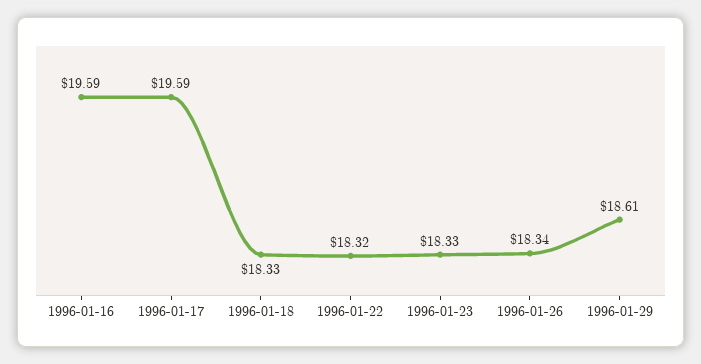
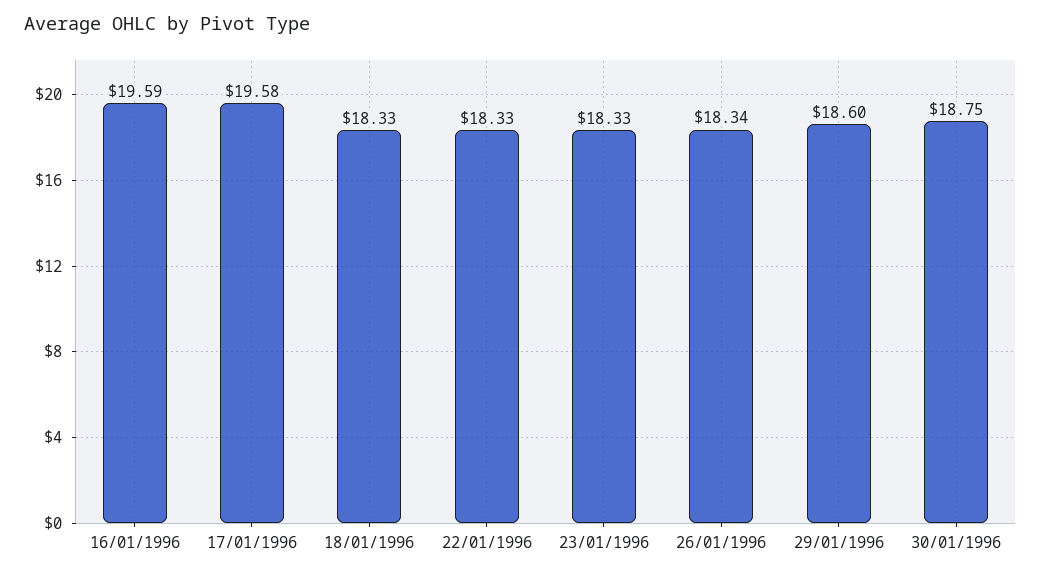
1996-01-17: 19.59 -> 19.58
1996-01-22: 18.32 -> 18.33
1996-01-29: 18.61 -> 18.6
30/01/1996: none -> 18.75

